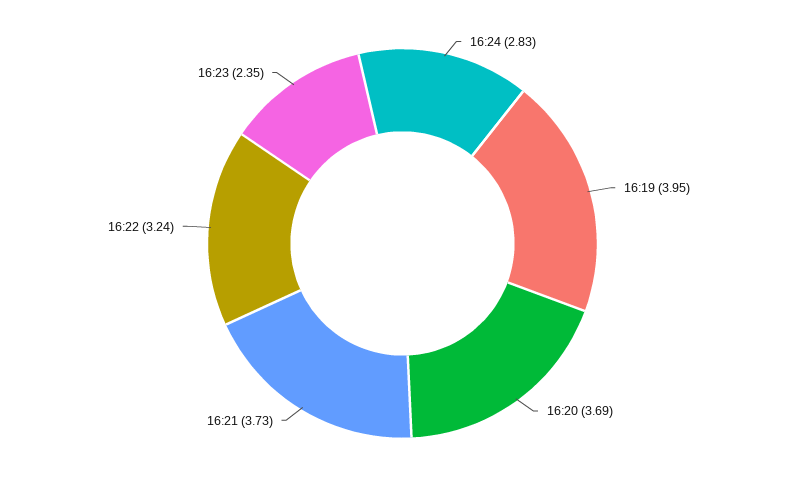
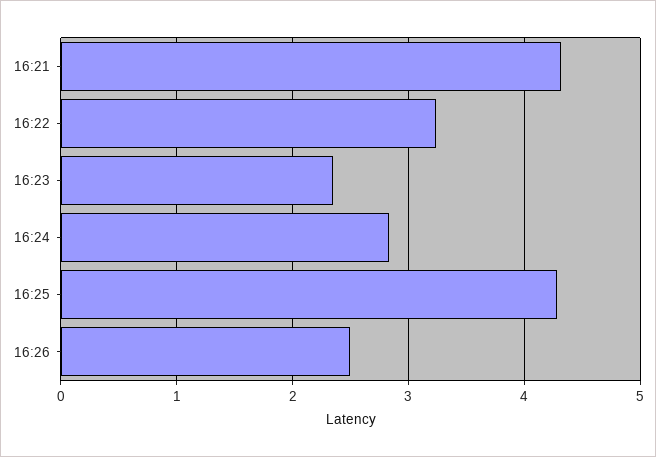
16:19: 3.95 -> none
16:20: 3.69 -> none
16:21: 3.73 -> 4.3
16:25: none -> 4.3
16:26: none -> 2.5

